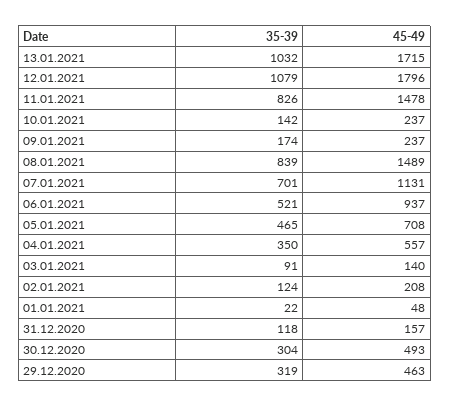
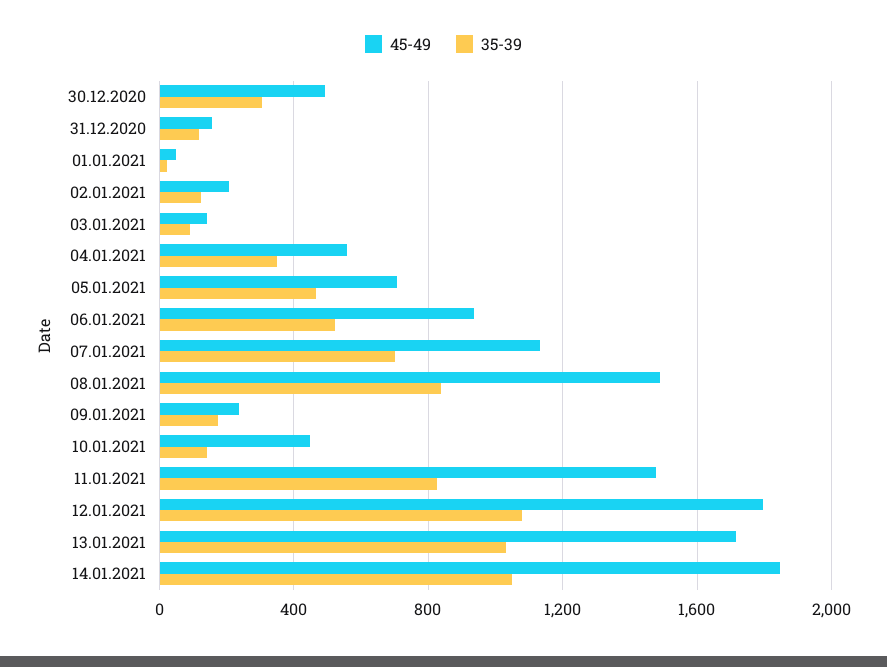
45-49, 10.01.2021: 237 -> 450
35-39, 29.12.2020: 319 -> none
45-49, 29.12.2020: 463 -> none
45-49, 14.01.2021: none -> 1850
35-39, 14.01.2021: none -> 1050

